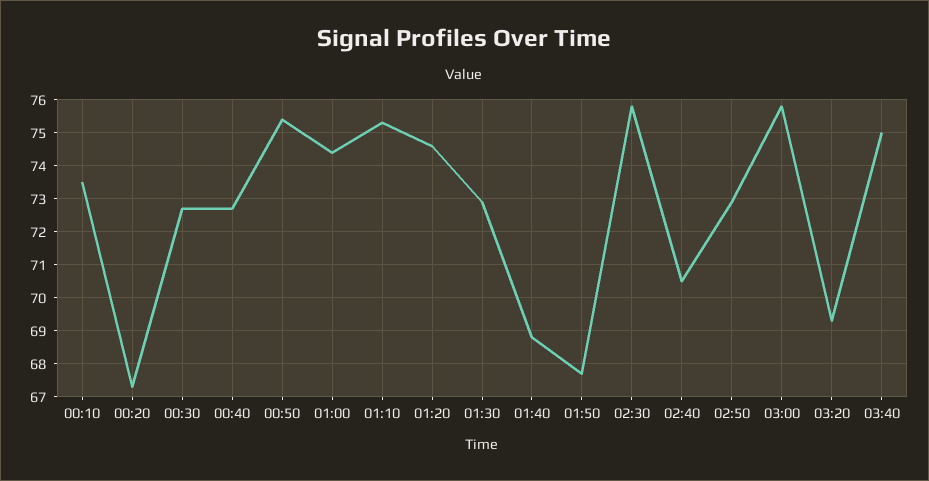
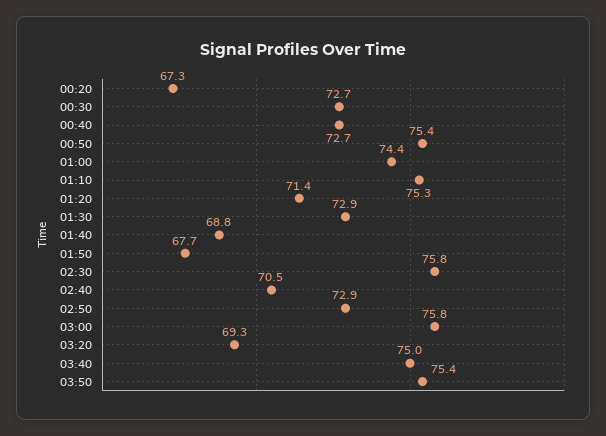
00:10: 73.5 -> none
01:20: 74.5 -> 71.4
03:50: none -> 75.4

